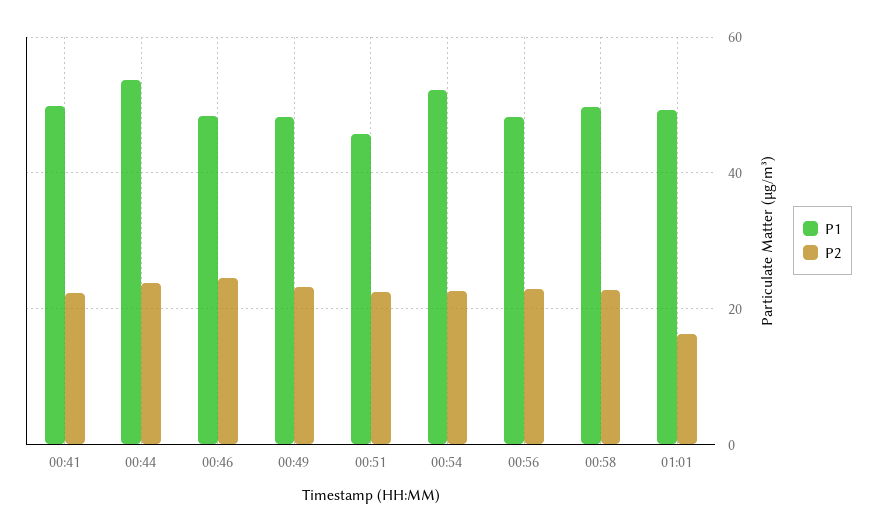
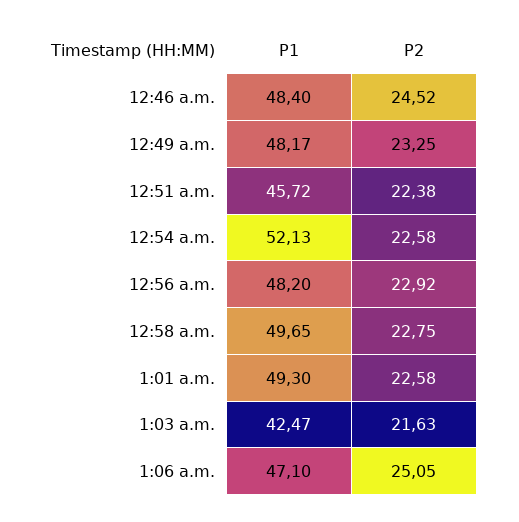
P1, 00:41: 50 -> none
P2, 00:41: 22 -> none
P1, 00:44: 54 -> none
P2, 00:44: 24 -> none
P2, 01:01: 16 -> 22.58
P1, 1:03 a.m.: none -> 42.47
P2, 1:03 a.m.: none -> 21.63
P1, 1:06 a.m.: none -> 47.1
P2, 1:06 a.m.: none -> 25.05

